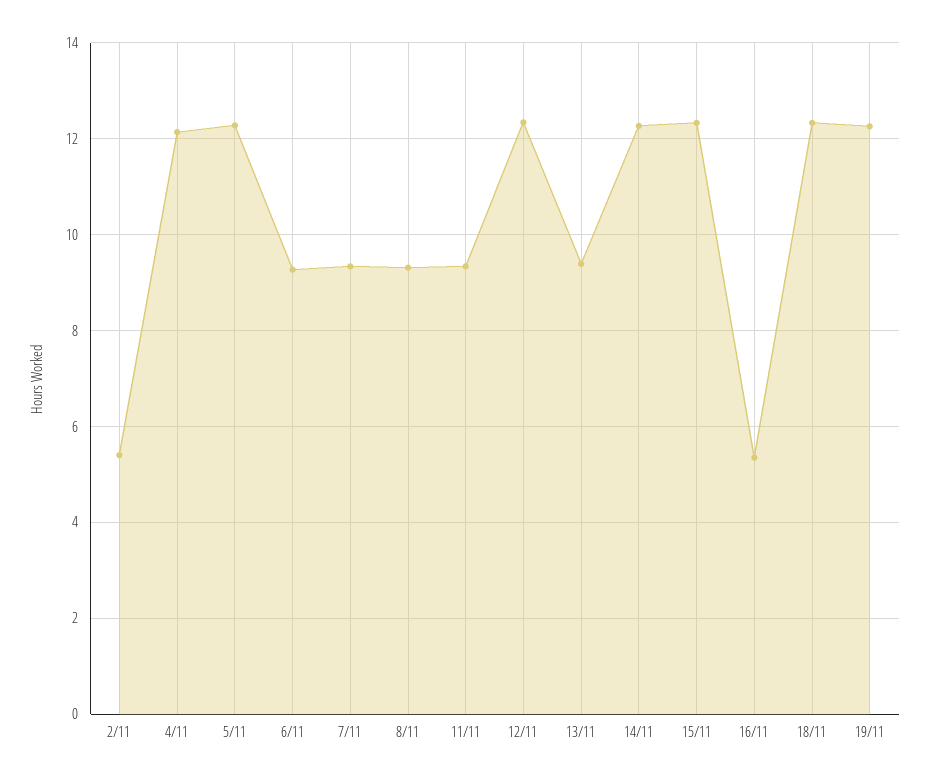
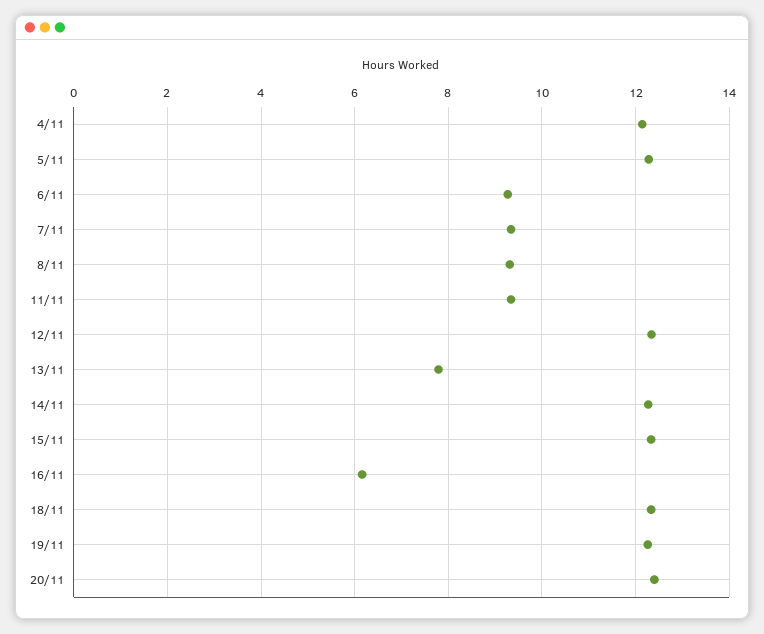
2/11: 5.4 -> none
13/11: 9.4 -> 7.8
16/11: 5.4 -> 6.2
20/11: none -> 12.4

